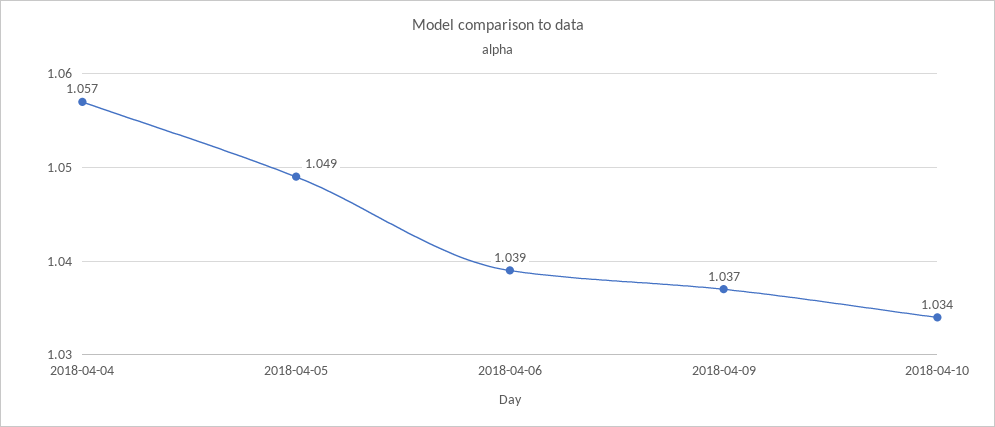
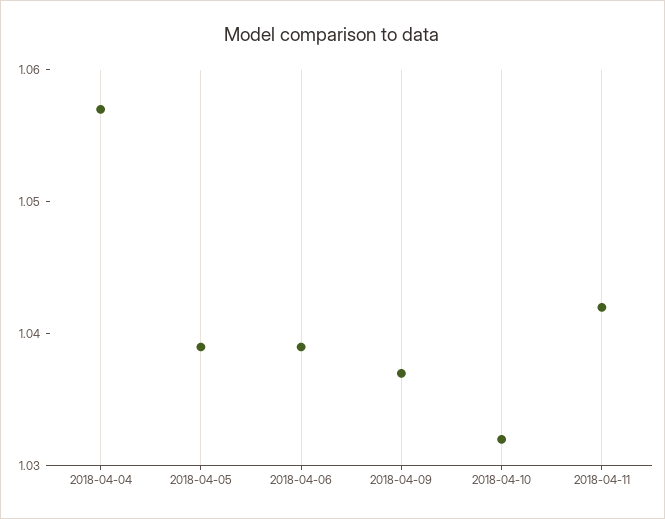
2018-04-05: 1.049 -> 1.039
2018-04-10: 1.034 -> 1.032
2018-04-11: none -> 1.042

